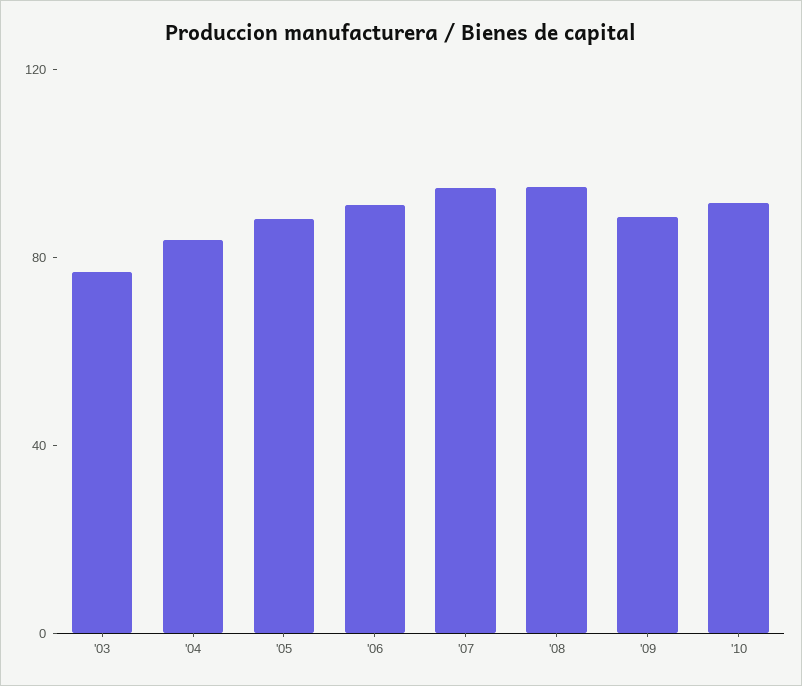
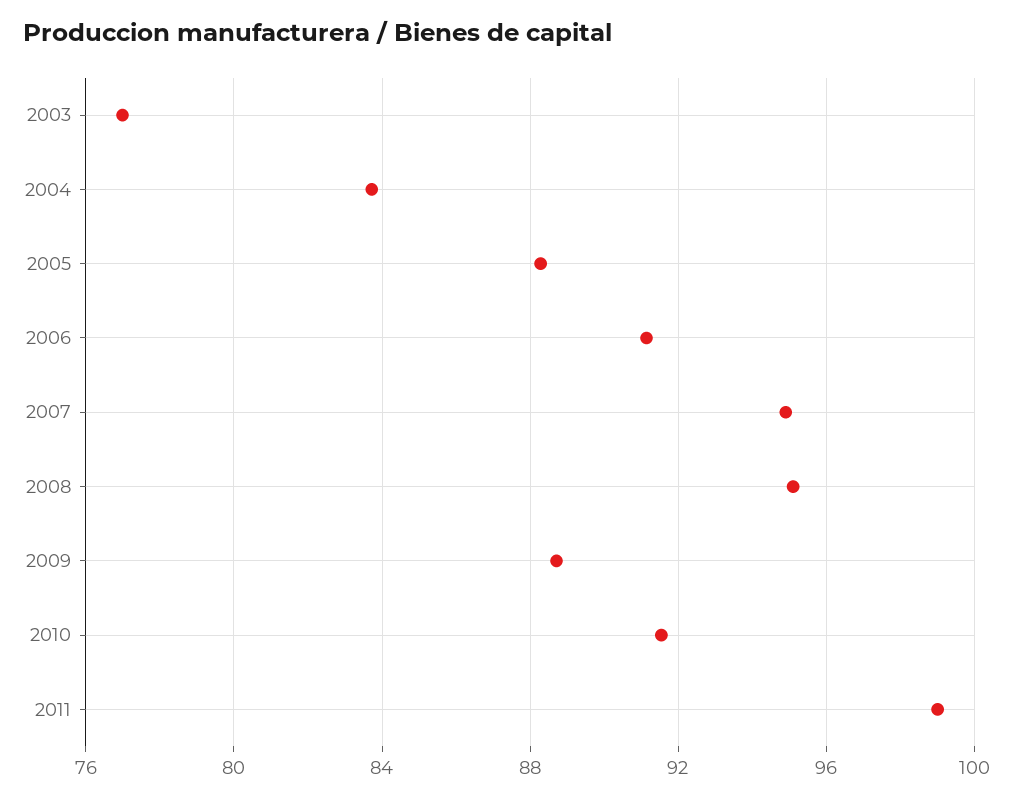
2011: none -> 99

